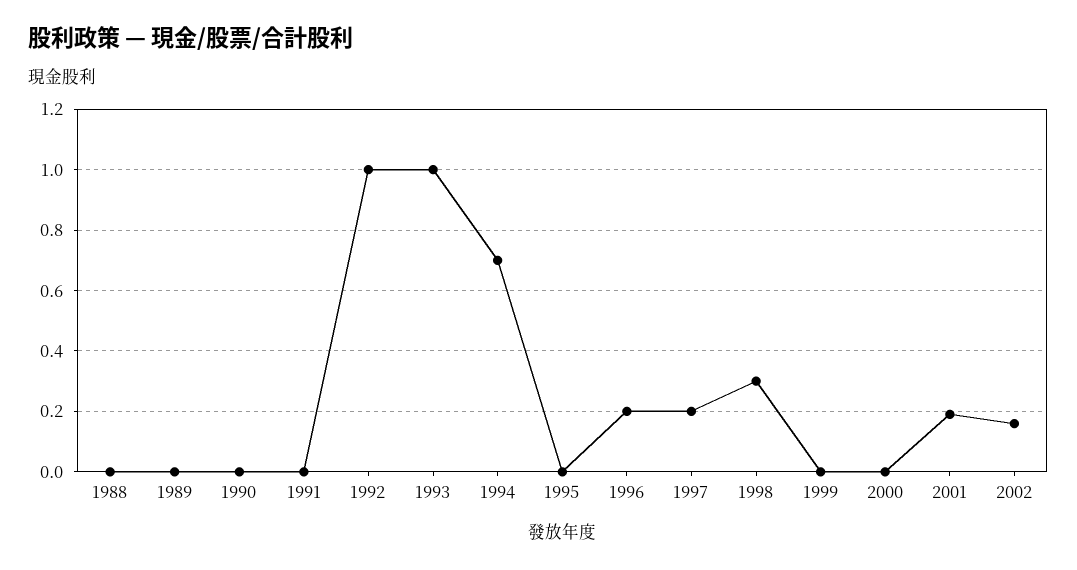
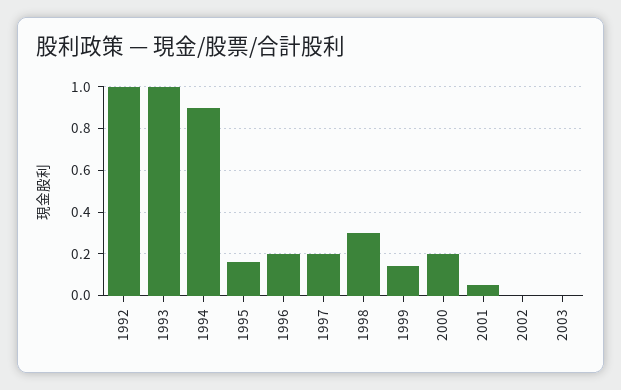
1988: 0 -> none
1989: 0 -> none
1990: 0 -> none
1991: 0 -> none
1994: 0.7 -> 0.9
1995: 0 -> 0.15
1999: 0 -> 0.15
2000: 0 -> 0.2
2001: 0.2 -> 0.05
2002: 0.15 -> 0
2003: none -> 0

